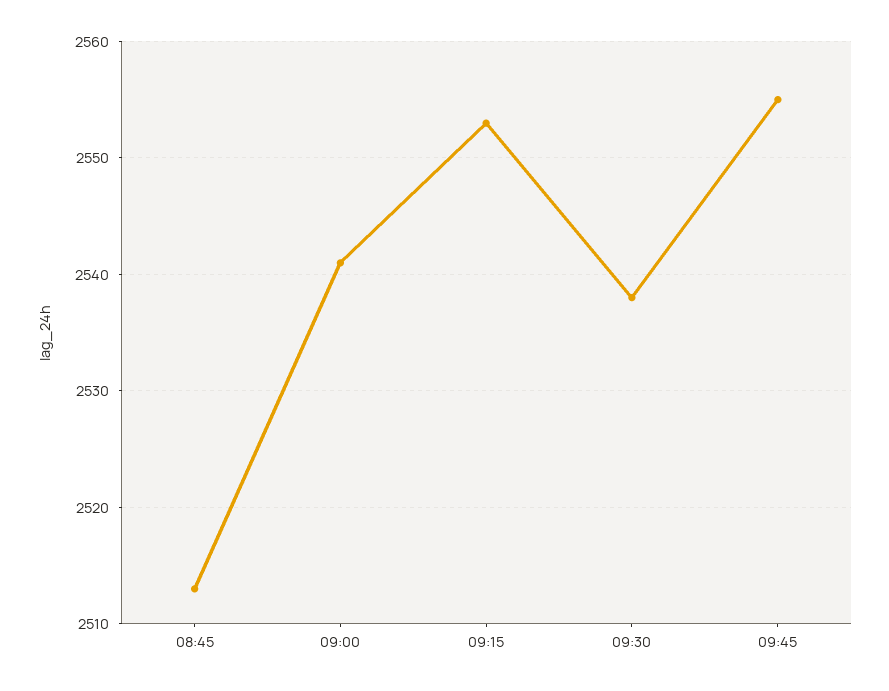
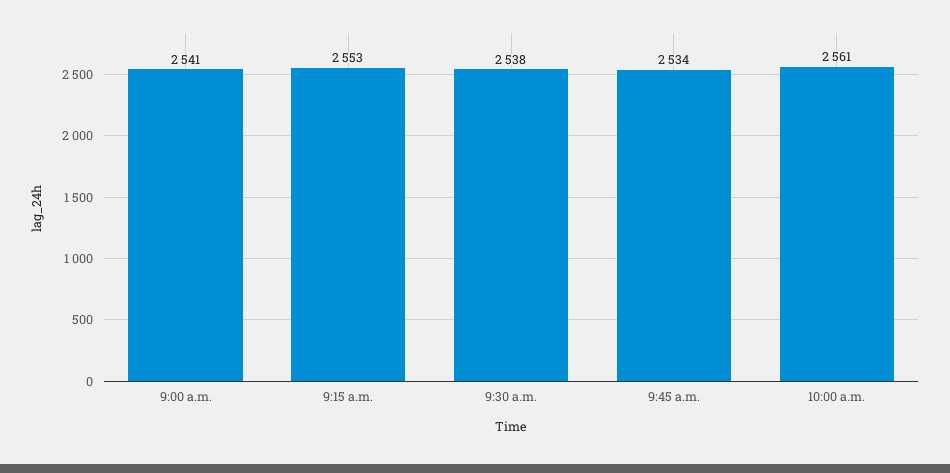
08:45: 2513 -> none
09:45: 2555 -> 2534
10:00 a.m.: none -> 2561

